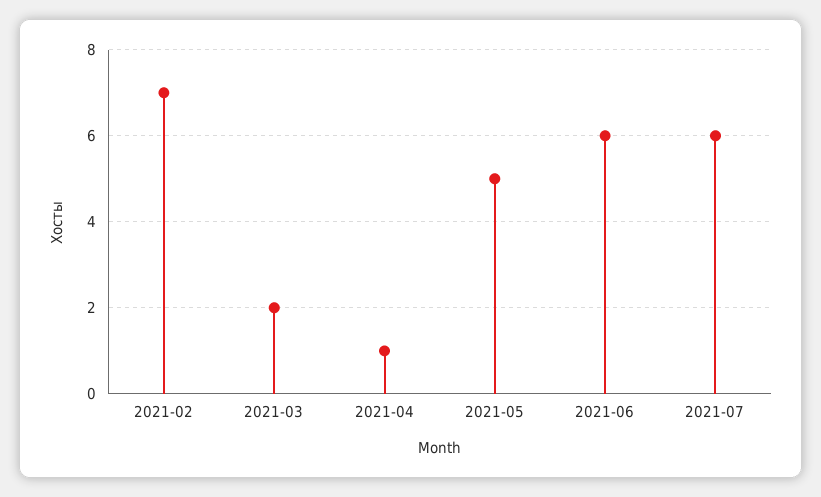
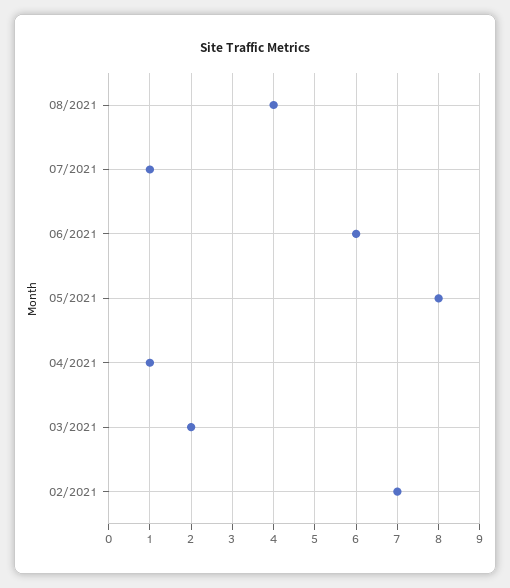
2021-05: 5 -> 8
2021-07: 6 -> 1
08/2021: none -> 4

